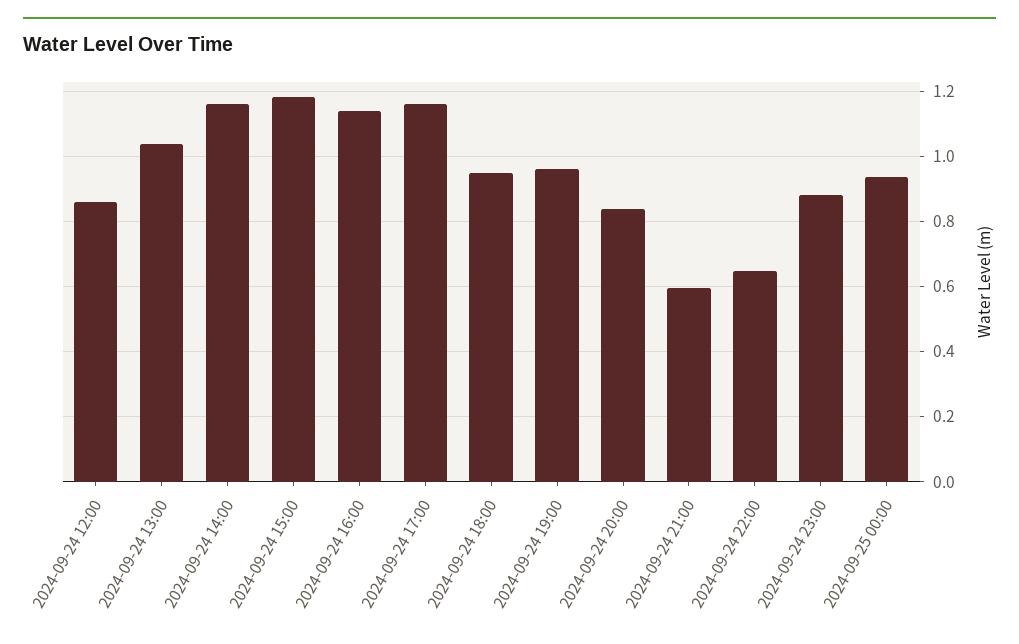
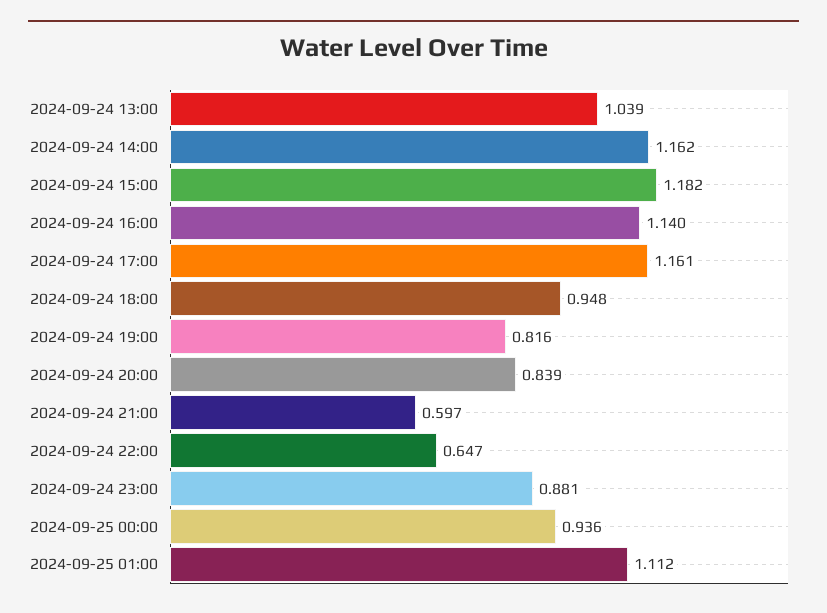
2024-09-24 12:00: 0.86 -> none
2024-09-24 19:00: 0.96 -> 0.816
2024-09-25 01:00: none -> 1.112

